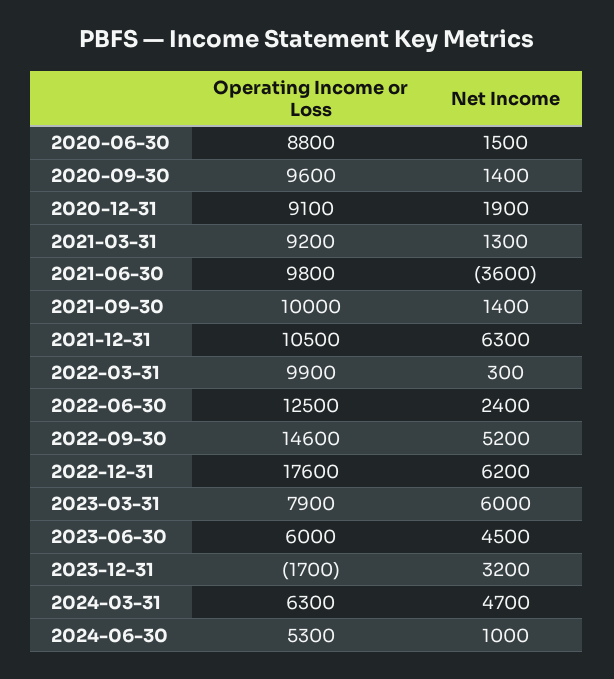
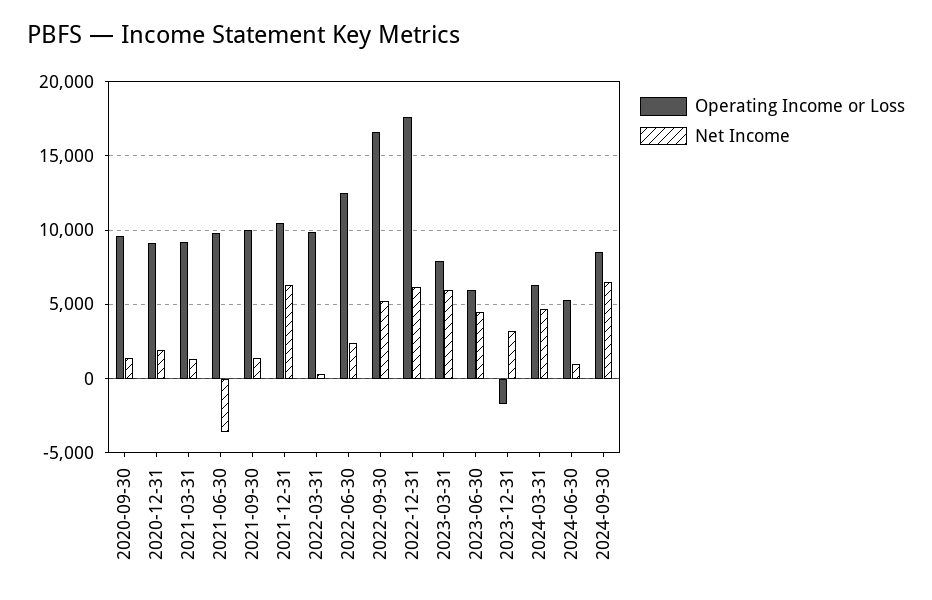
Operating Income or Loss, 2020-06-30: 8800 -> none
Net Income, 2020-06-30: 1500 -> none
Operating Income or Loss, 2022-09-30: 14600 -> 16500
Operating Income or Loss, 2024-09-30: none -> 8500
Net Income, 2024-09-30: none -> 6500

